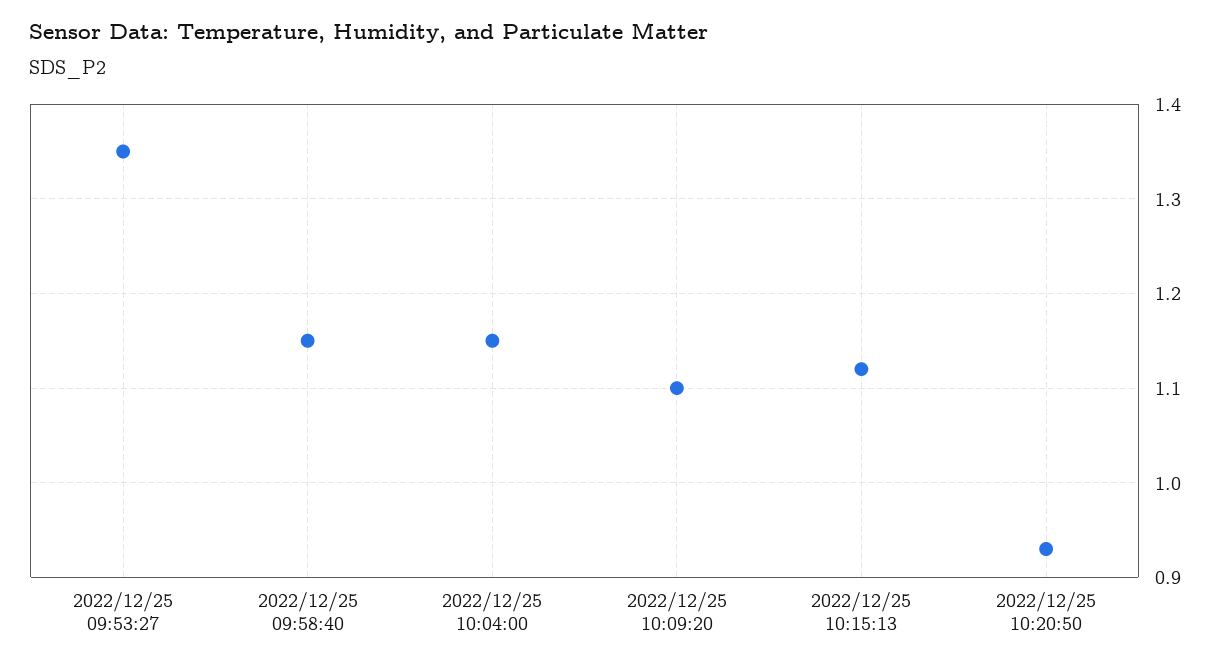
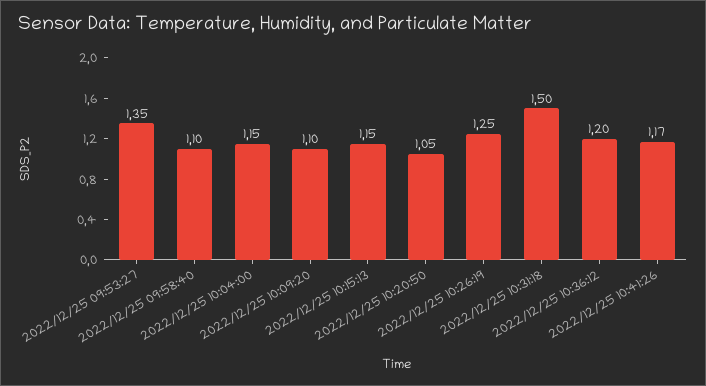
2022/12/25 09:58:40: 1.15 -> 1.1
2022/12/25 10:15:13: 1.12 -> 1.15
2022/12/25 10:20:50: 0.93 -> 1.05
2022/12/25 10:26:19: none -> 1.25
2022/12/25 10:31:18: none -> 1.5
2022/12/25 10:36:12: none -> 1.2
2022/12/25 10:41:26: none -> 1.17

